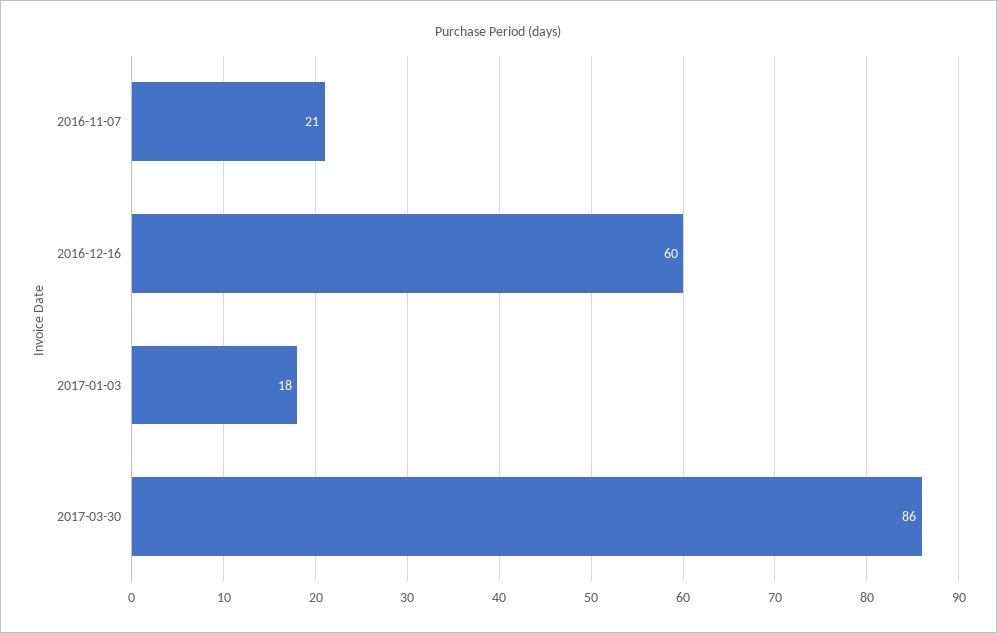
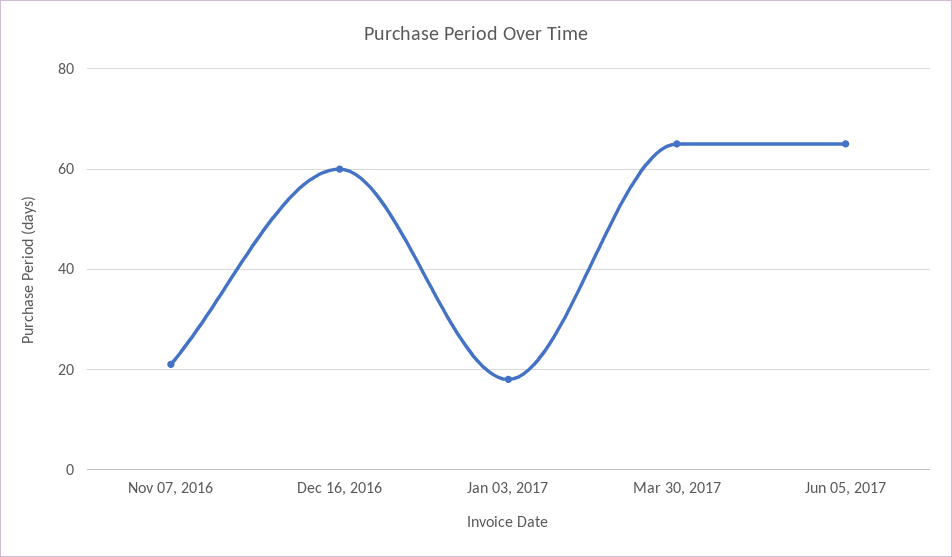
2017-03-30: 86 -> 65
Jun 05, 2017: none -> 65

